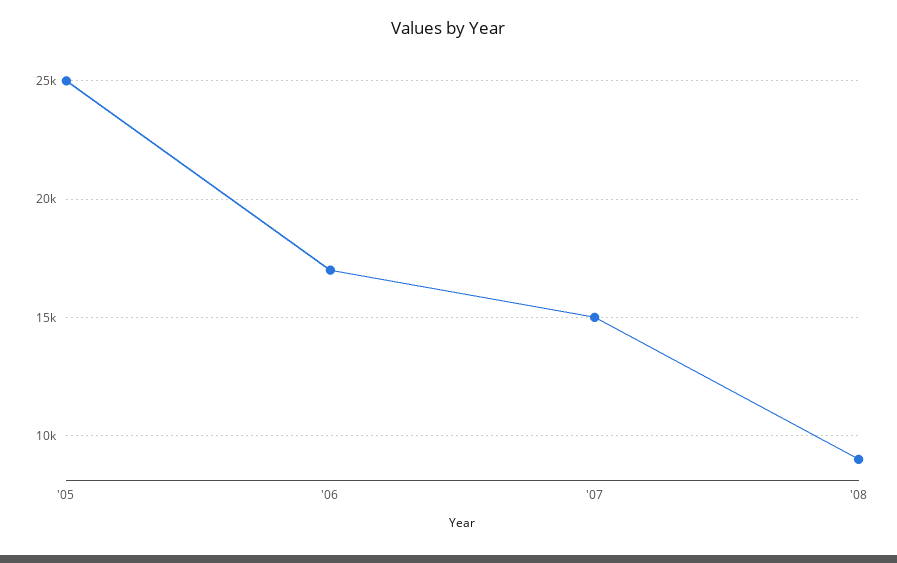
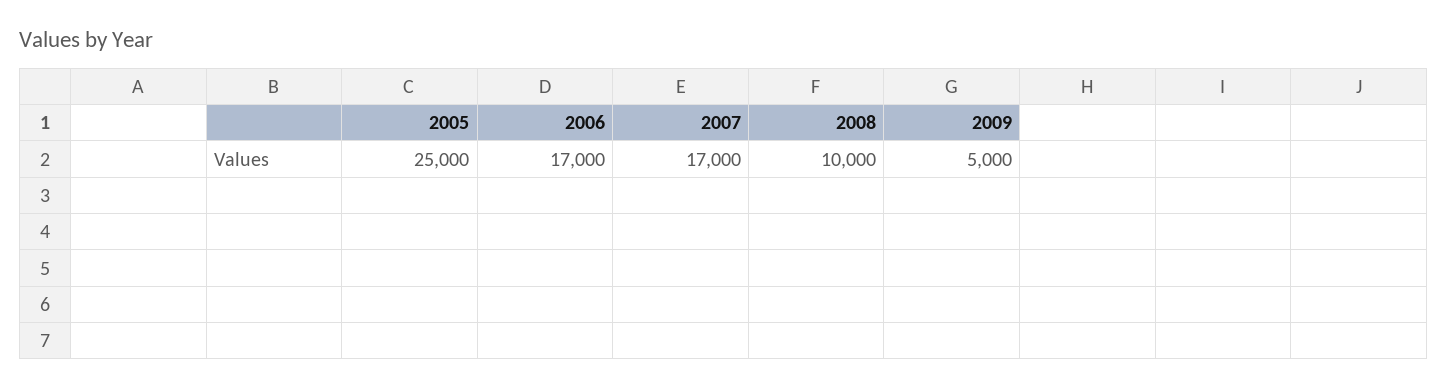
'07: 15000 -> 17000
'08: 9000 -> 10000
2009: none -> 5000

